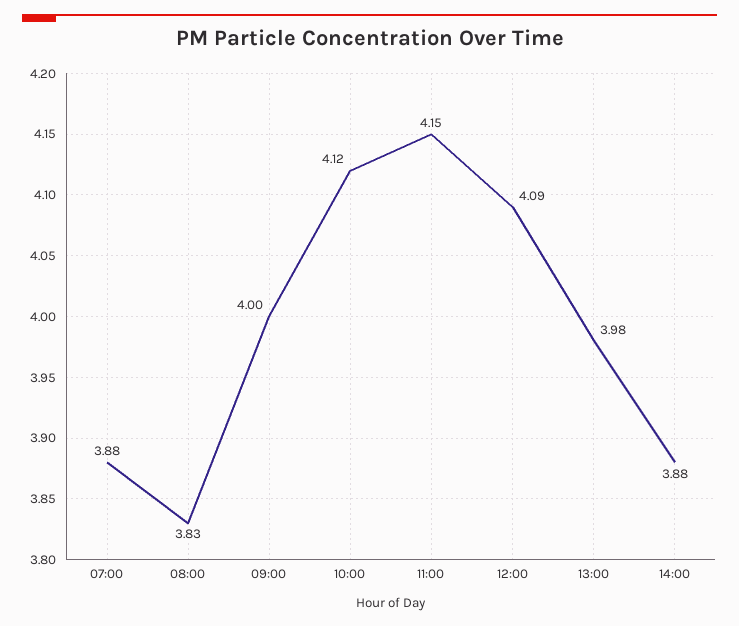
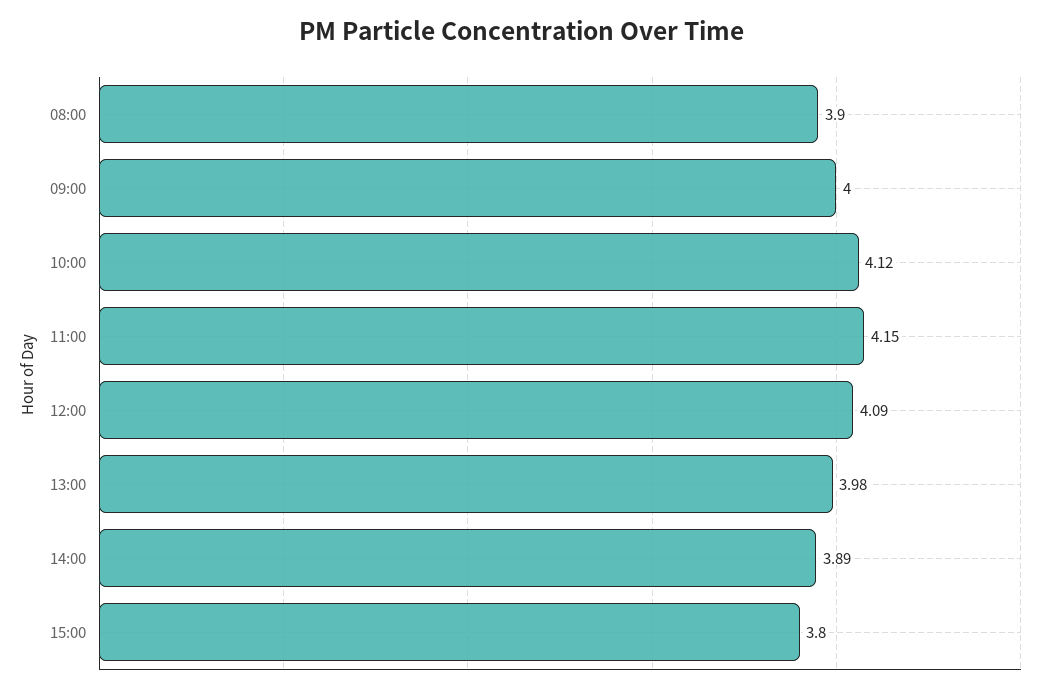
07:00: 3.88 -> none
08:00: 3.83 -> 3.9
14:00: 3.88 -> 3.89
15:00: none -> 3.8

